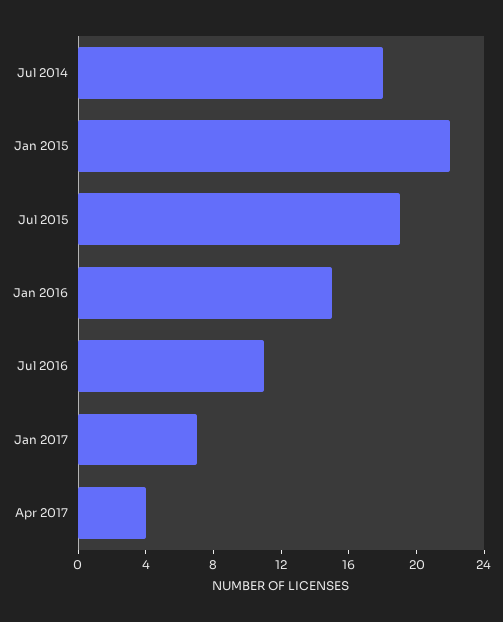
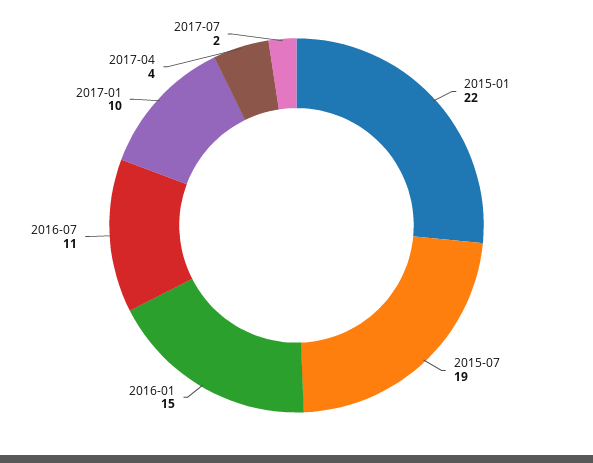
Jul 2014: 18 -> none
Jan 2017: 7 -> 10
2017-07: none -> 2

